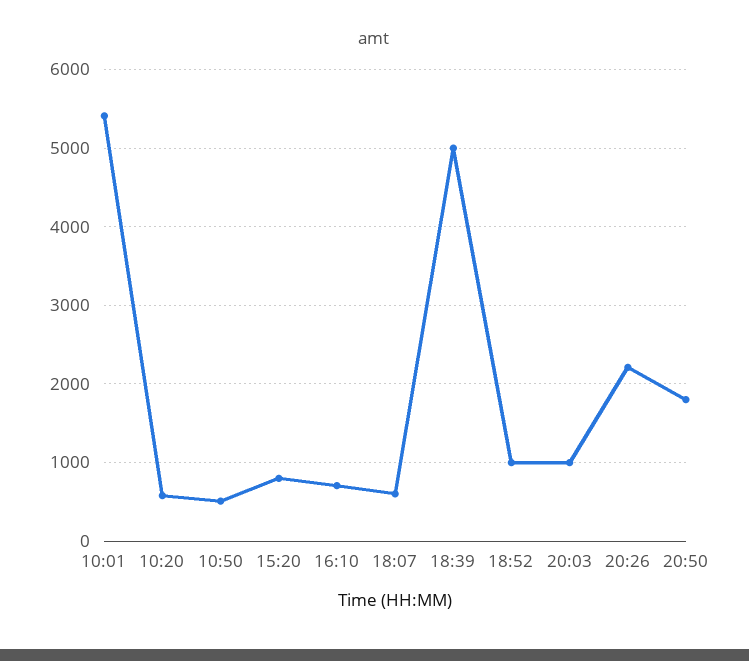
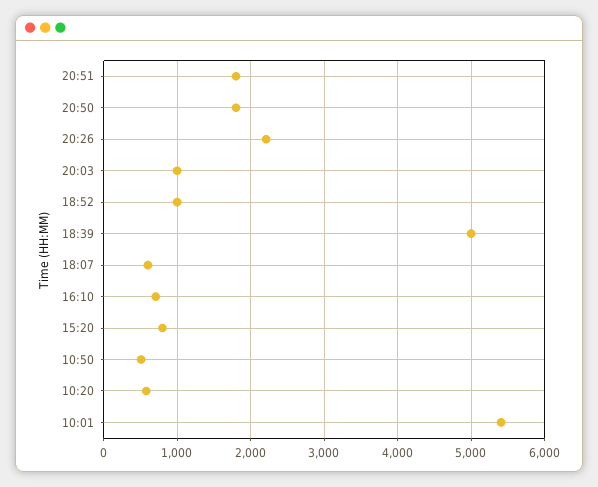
20:51: none -> 1800

